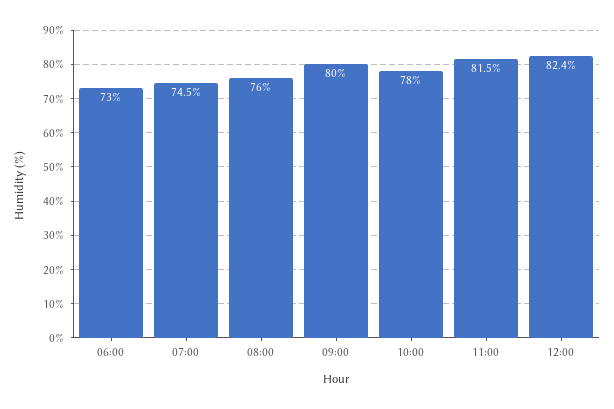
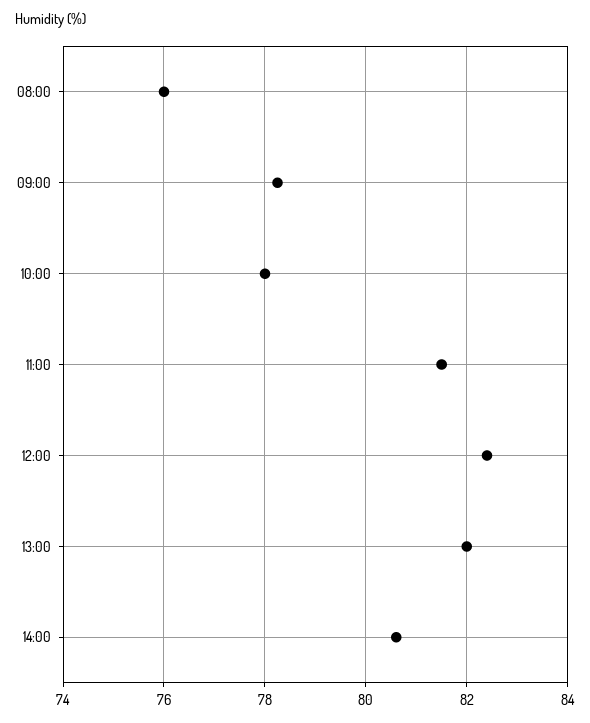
06:00: 73 -> none
07:00: 74.5 -> none
09:00: 80 -> 78.2
13:00: none -> 82
14:00: none -> 80.6

